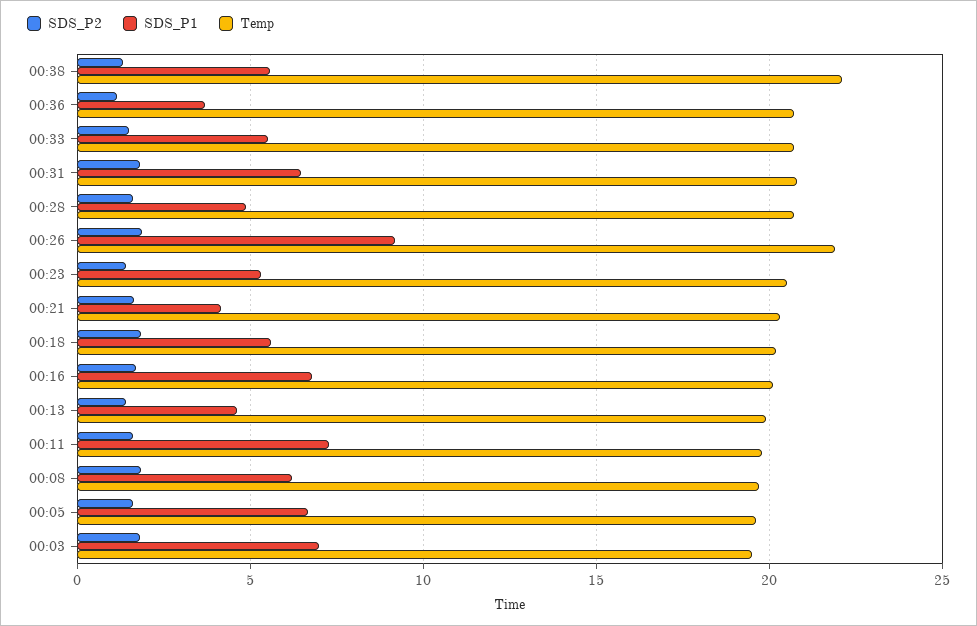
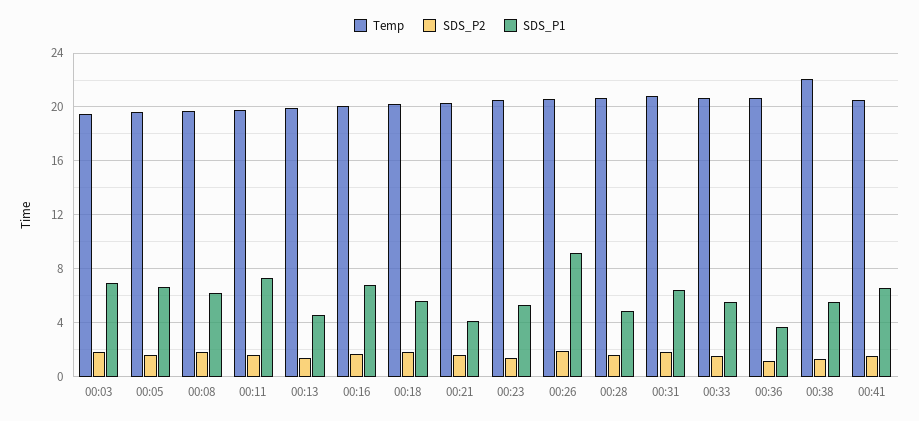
Temp, 00:26: 22 -> 20.5
Temp, 00:41: none -> 20.5
SDS_P2, 00:41: none -> 1.5
SDS_P1, 00:41: none -> 6.5

